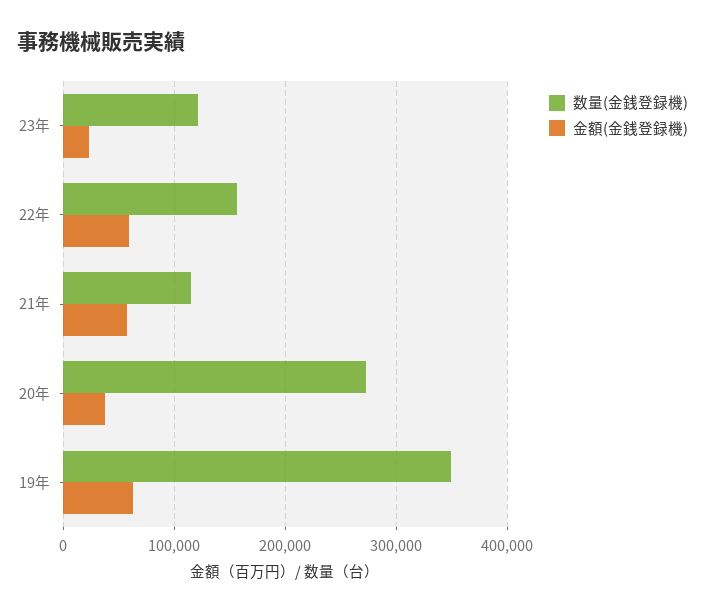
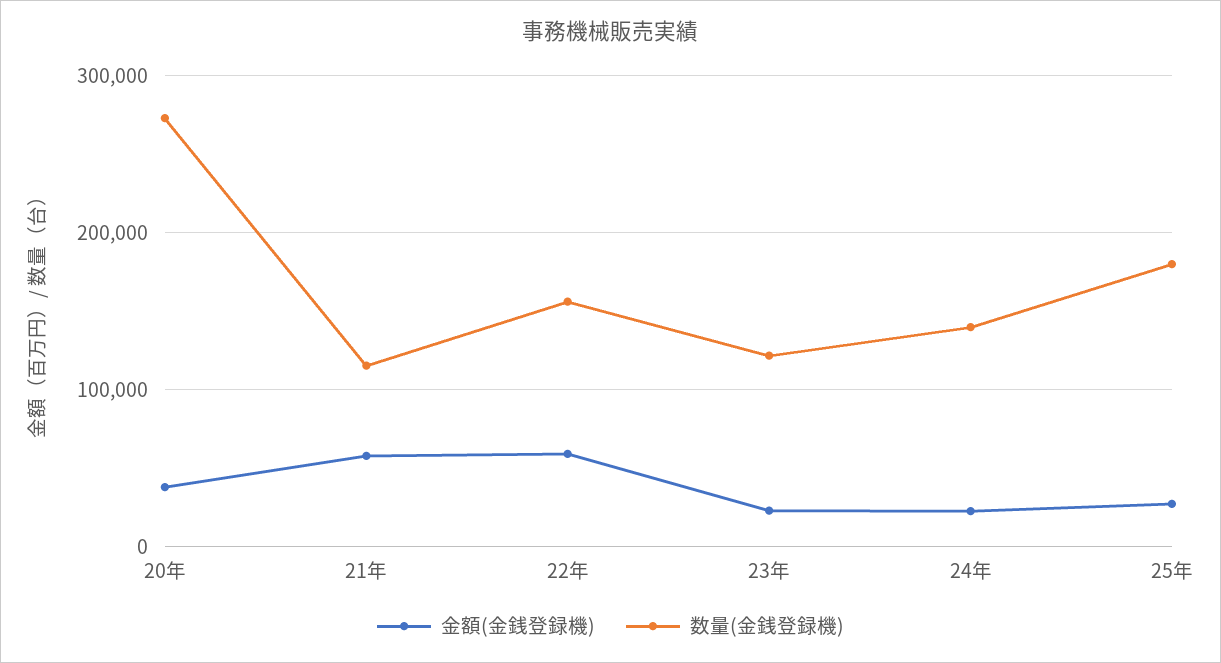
数量(金銭登録機), 19年: 350000 -> none
金額(金銭登録機), 19年: 60000 -> none
金額(金銭登録機), 24年: none -> 20000
数量(金銭登録機), 24年: none -> 140000
金額(金銭登録機), 25年: none -> 30000
数量(金銭登録機), 25年: none -> 180000

